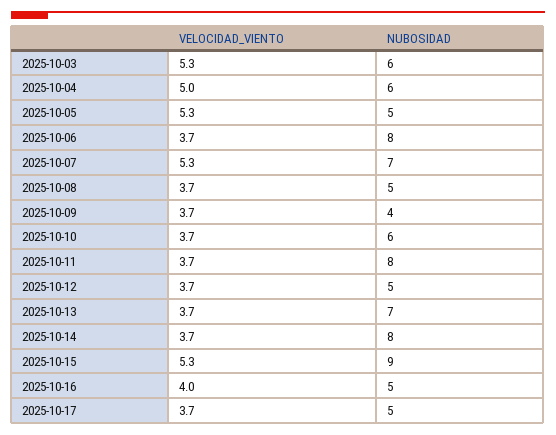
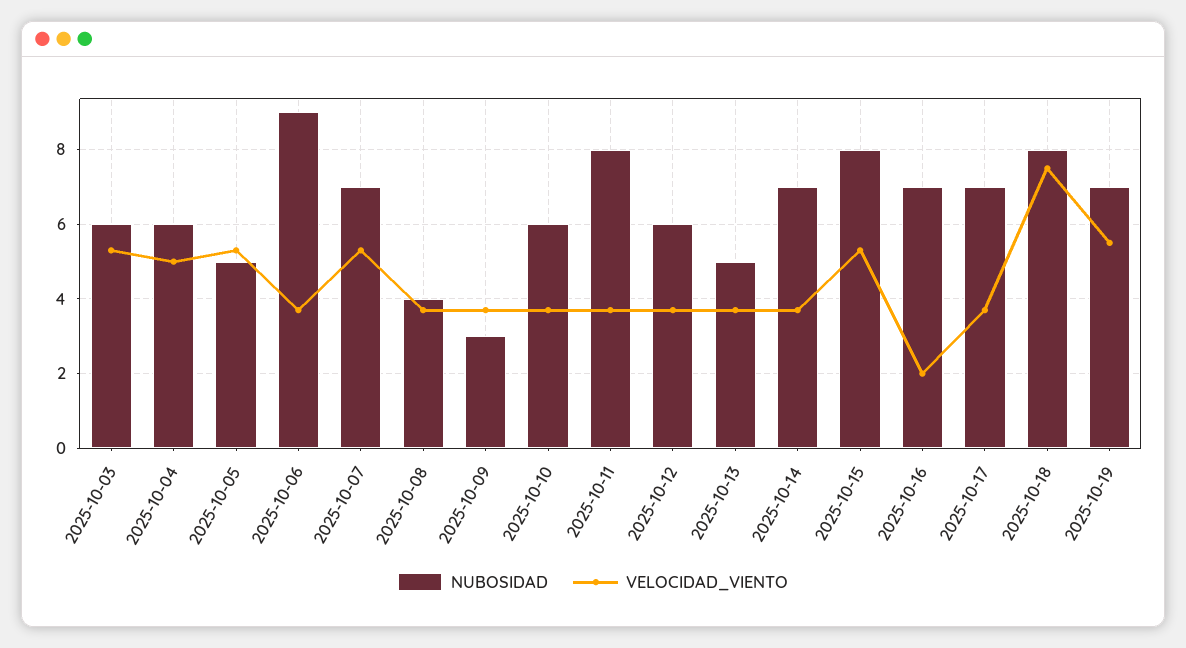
NUBOSIDAD, 2025-10-06: 8 -> 9
NUBOSIDAD, 2025-10-08: 5 -> 4
NUBOSIDAD, 2025-10-09: 4 -> 3
NUBOSIDAD, 2025-10-12: 5 -> 6
NUBOSIDAD, 2025-10-13: 7 -> 5
NUBOSIDAD, 2025-10-14: 8 -> 7
NUBOSIDAD, 2025-10-15: 9 -> 8
VELOCIDAD_VIENTO, 2025-10-16: 4 -> 2
NUBOSIDAD, 2025-10-16: 5 -> 7
NUBOSIDAD, 2025-10-17: 5 -> 7
NUBOSIDAD, 2025-10-18: none -> 8
VELOCIDAD_VIENTO, 2025-10-18: none -> 7.5
NUBOSIDAD, 2025-10-19: none -> 7
VELOCIDAD_VIENTO, 2025-10-19: none -> 5.5

